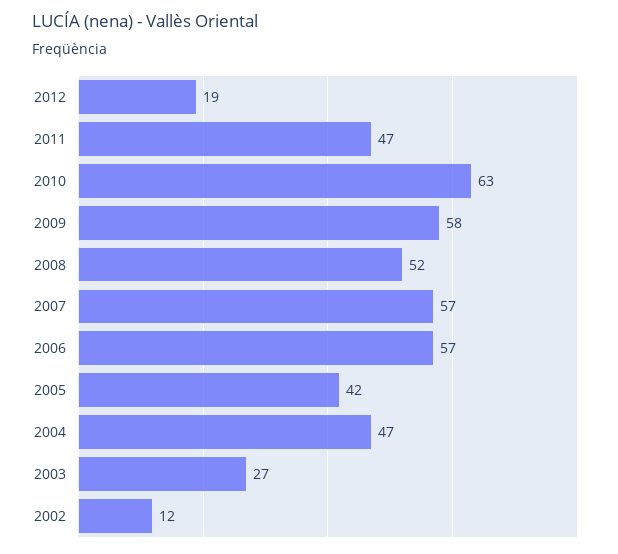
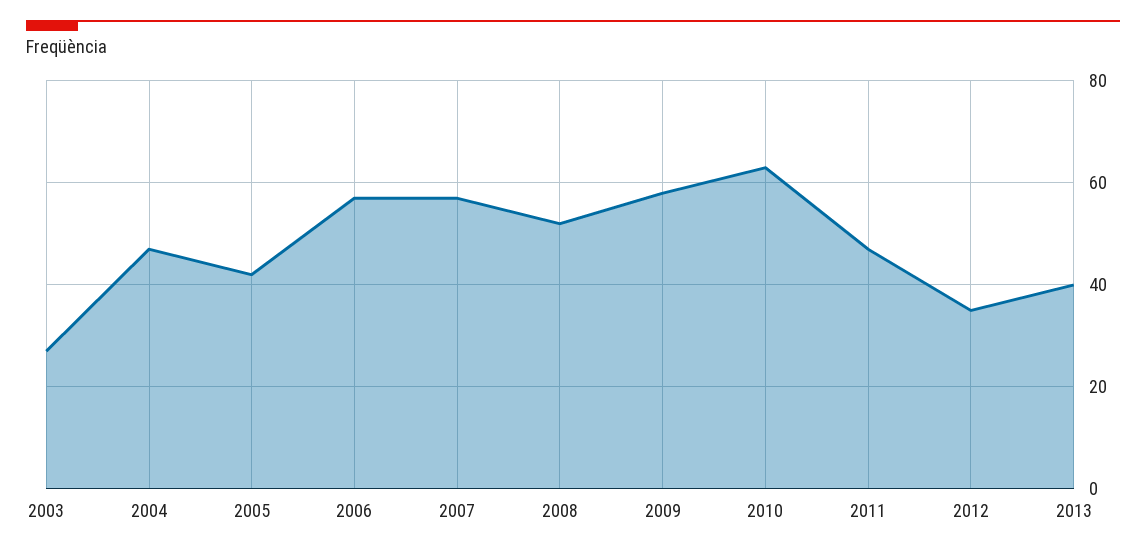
2012: 19 -> 35
2002: 12 -> none
2013: none -> 40

